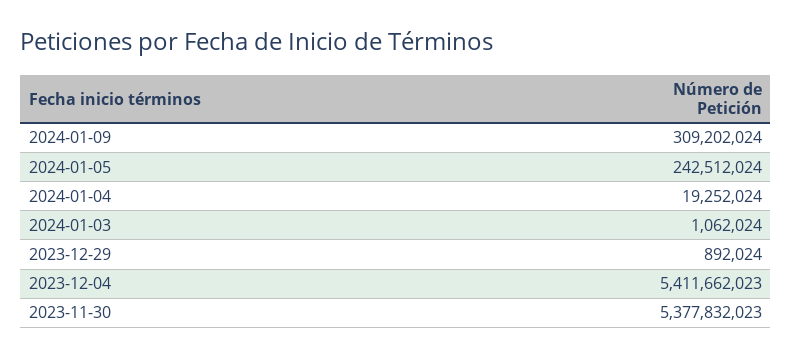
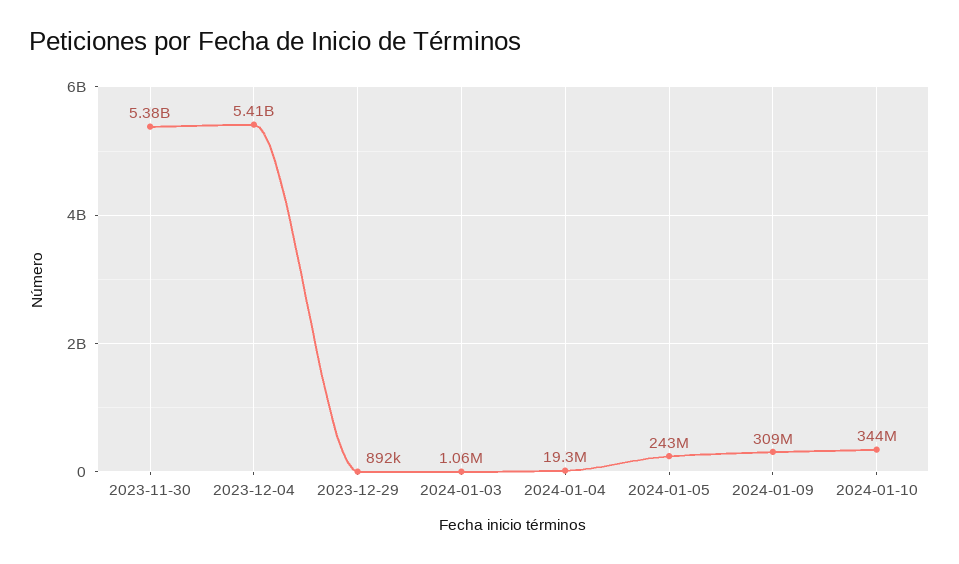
2024-01-10: none -> 344000000

